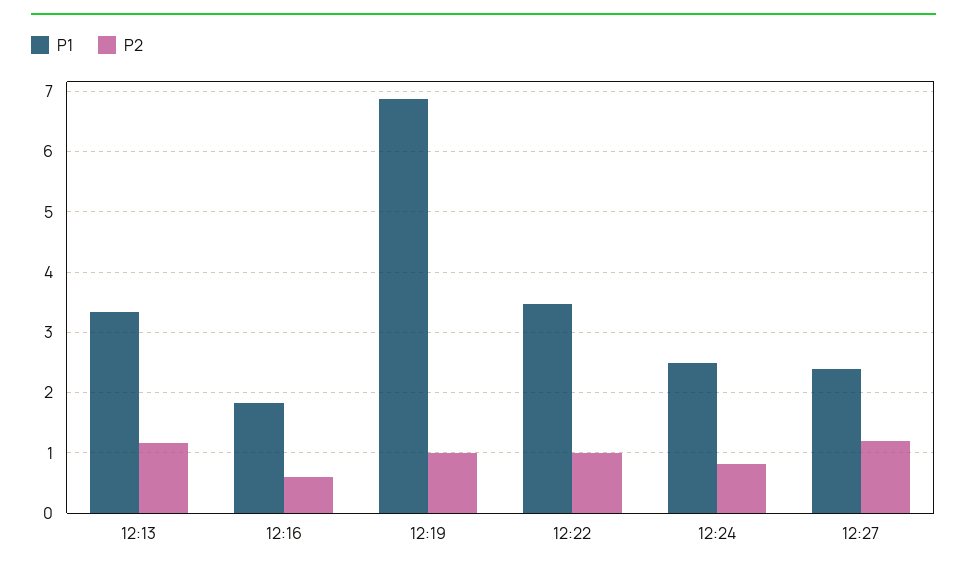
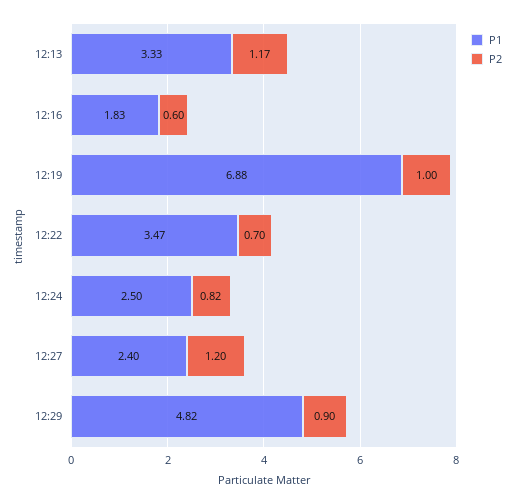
P2, 12:22: 1 -> 0.7
P1, 12:29: none -> 4.82
P2, 12:29: none -> 0.9

